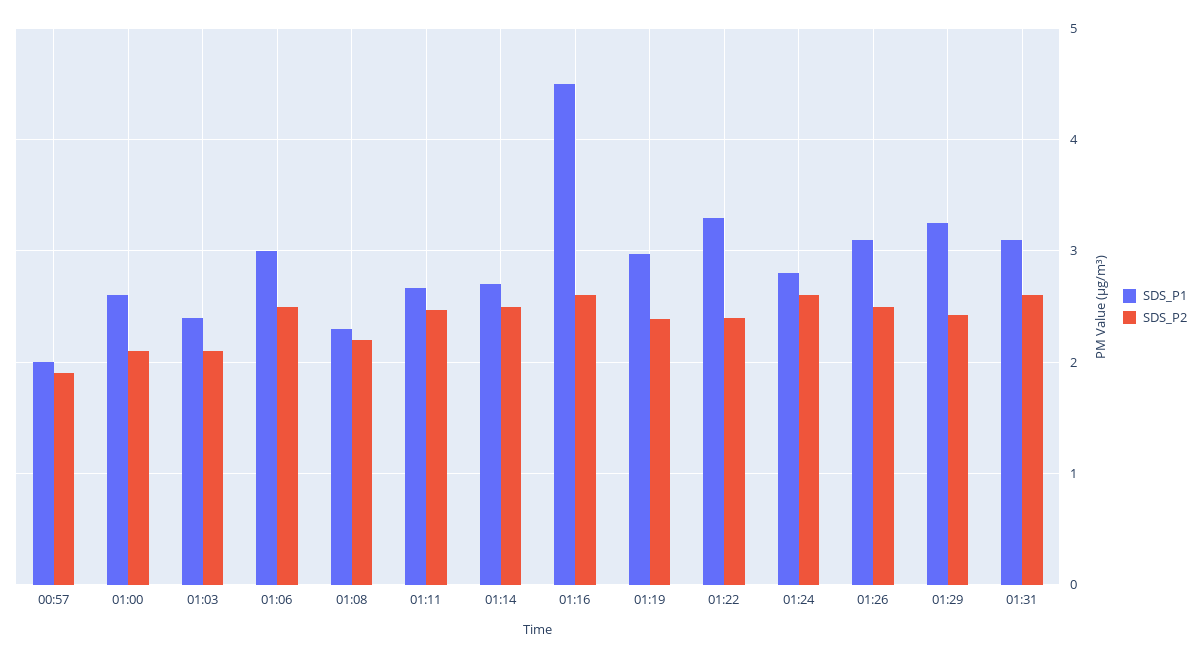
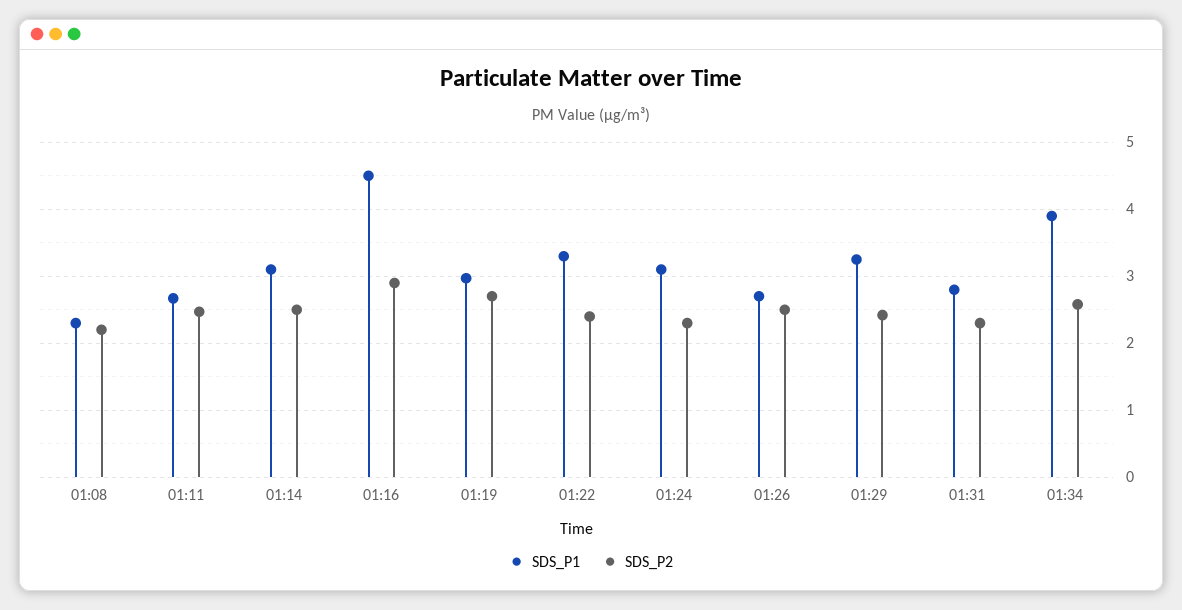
SDS_P1, 00:57: 2 -> none
SDS_P2, 00:57: 1.9 -> none
SDS_P1, 01:00: 2.6 -> none
SDS_P2, 01:00: 2.1 -> none
SDS_P1, 01:03: 2.4 -> none
SDS_P2, 01:03: 2.1 -> none
SDS_P1, 01:06: 3 -> none
SDS_P2, 01:06: 2.5 -> none
SDS_P1, 01:14: 2.7 -> 3.1
SDS_P2, 01:16: 2.6 -> 2.9
SDS_P2, 01:19: 2.4 -> 2.7
SDS_P1, 01:24: 2.8 -> 3.1
SDS_P2, 01:24: 2.6 -> 2.3
SDS_P1, 01:26: 3.1 -> 2.7
SDS_P1, 01:31: 3.1 -> 2.8
SDS_P2, 01:31: 2.6 -> 2.3
SDS_P1, 01:34: none -> 3.9
SDS_P2, 01:34: none -> 2.6

